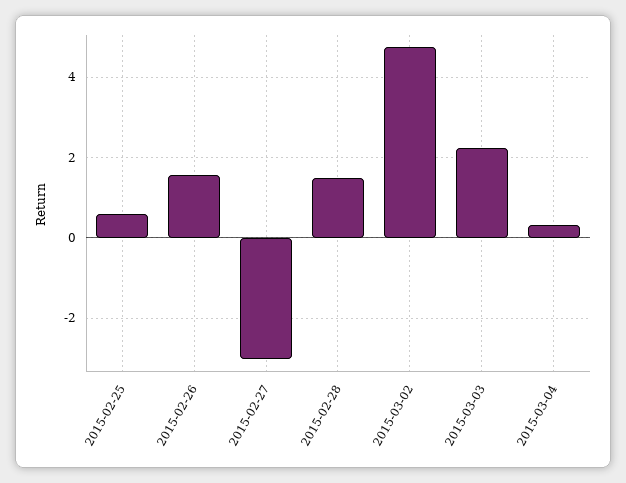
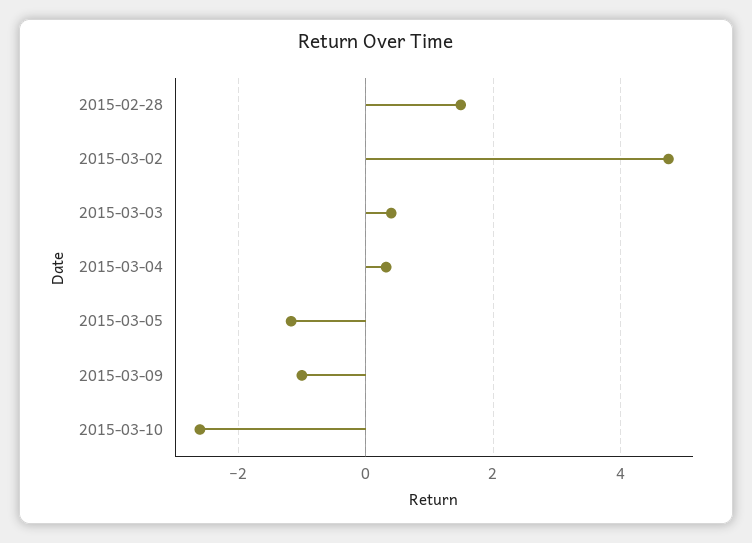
2015-02-25: 0.6 -> none
2015-02-26: 1.6 -> none
2015-02-27: -3 -> none
2015-03-03: 2.2 -> 0.4
2015-03-05: none -> -1.2
2015-03-09: none -> -1
2015-03-10: none -> -2.6

